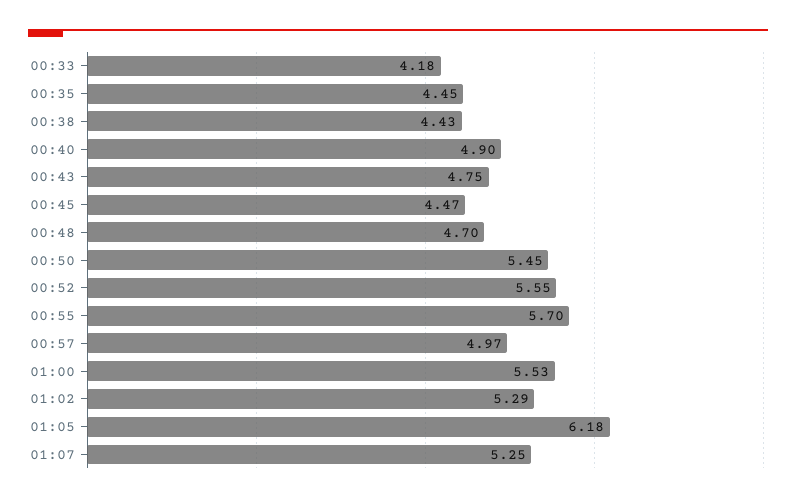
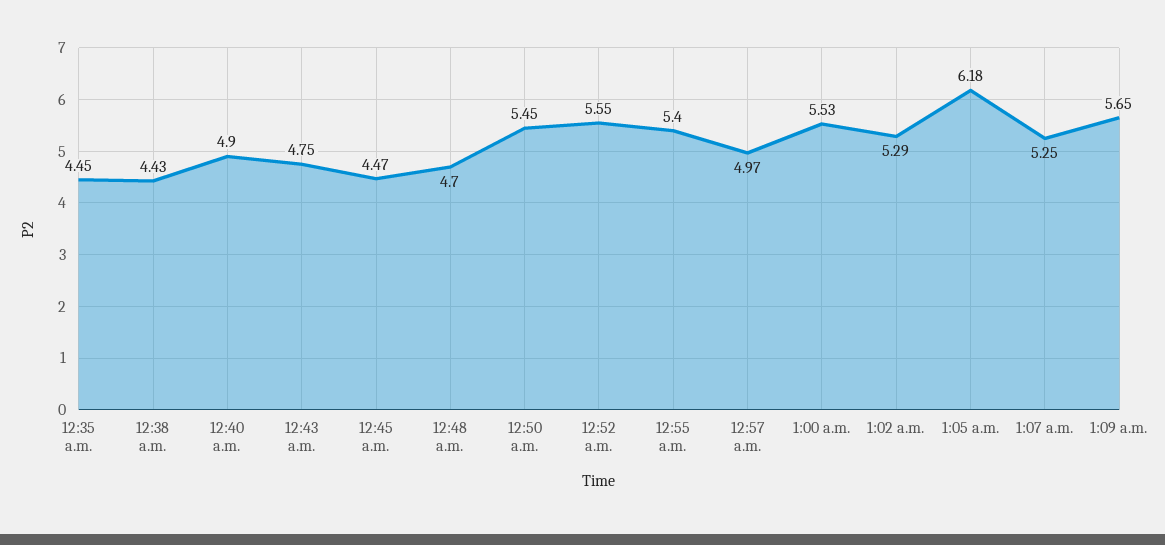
00:33: 4.18 -> none
00:55: 5.7 -> 5.4
1:09 a.m.: none -> 5.65

